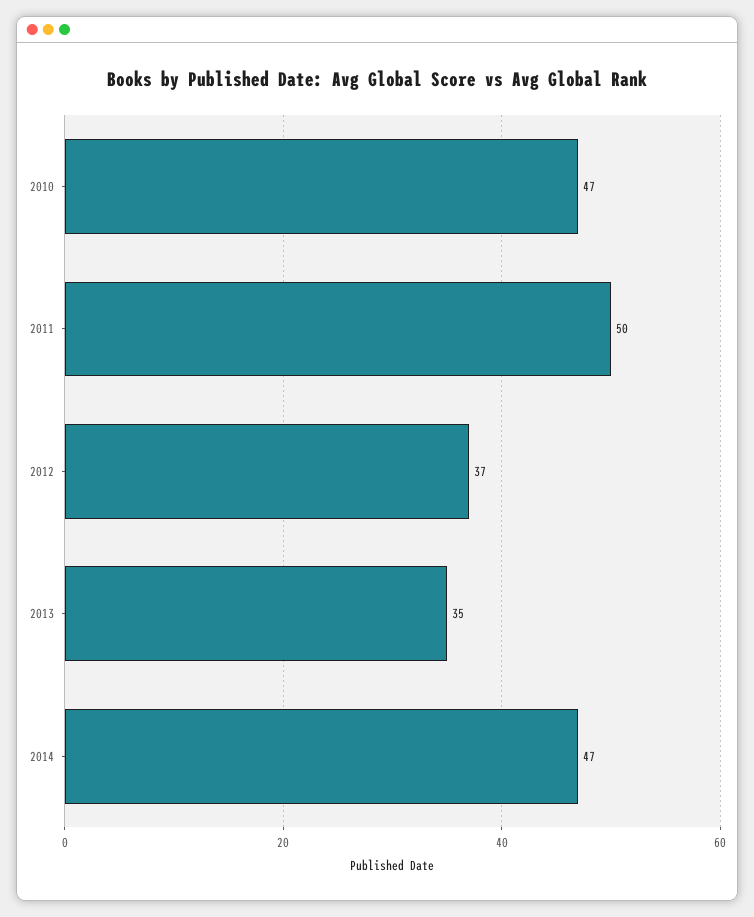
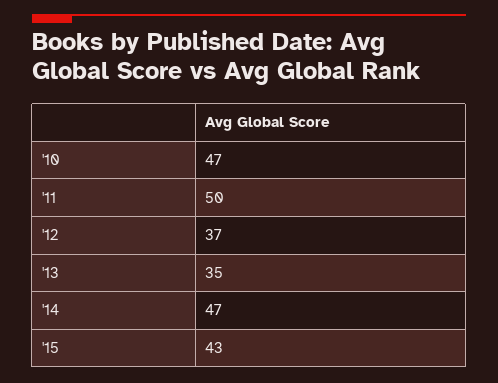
'15: none -> 43

